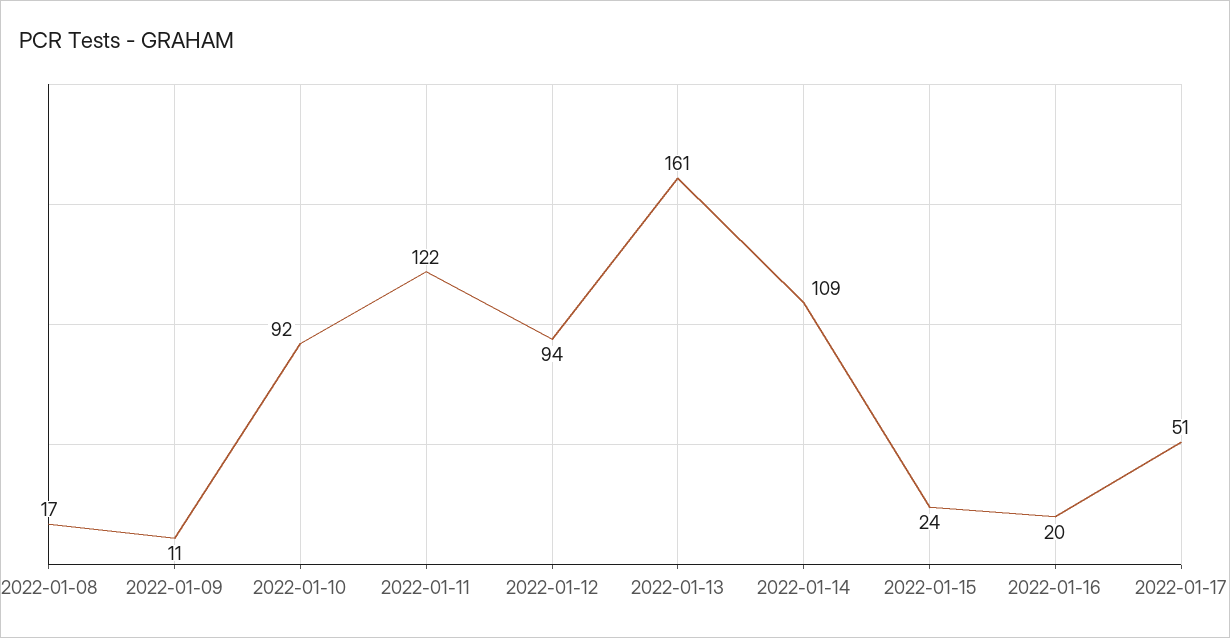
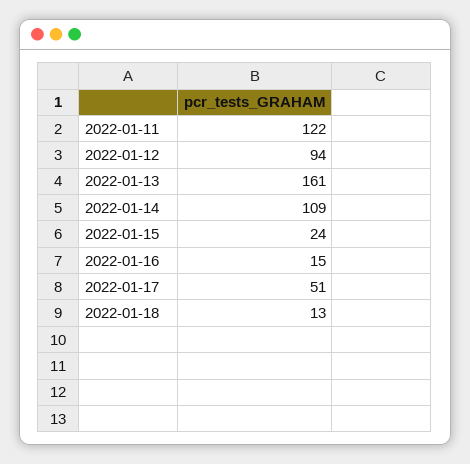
2022-01-08: 17 -> none
2022-01-09: 11 -> none
2022-01-10: 92 -> none
2022-01-16: 20 -> 15
2022-01-18: none -> 13

